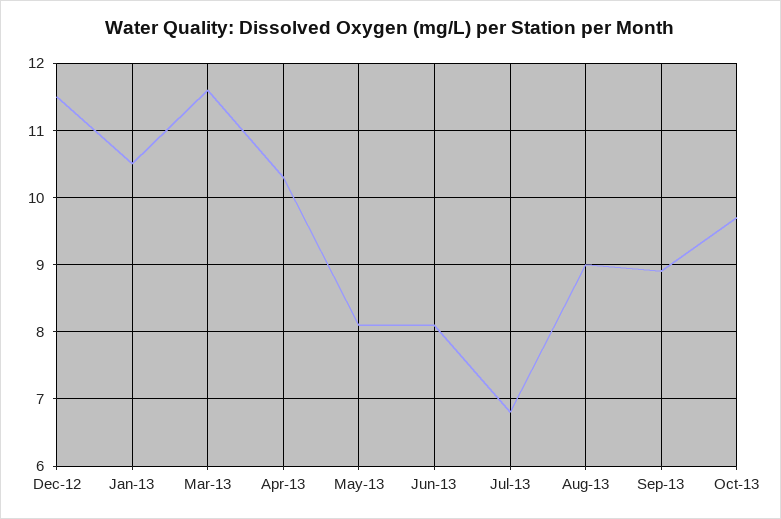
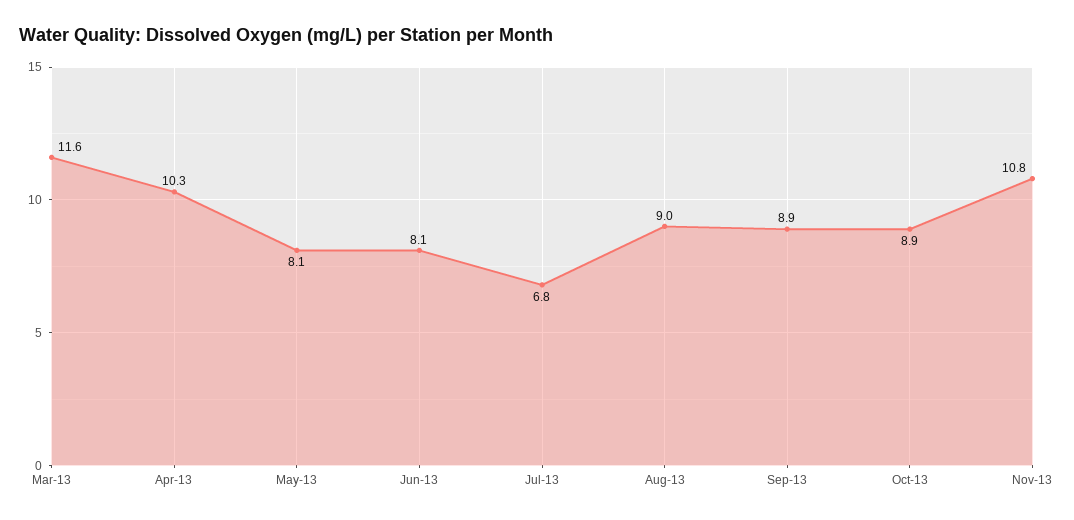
Dec-12: 11.5 -> none
Jan-13: 10.5 -> none
Oct-13: 9.7 -> 8.9
Nov-13: none -> 10.8

